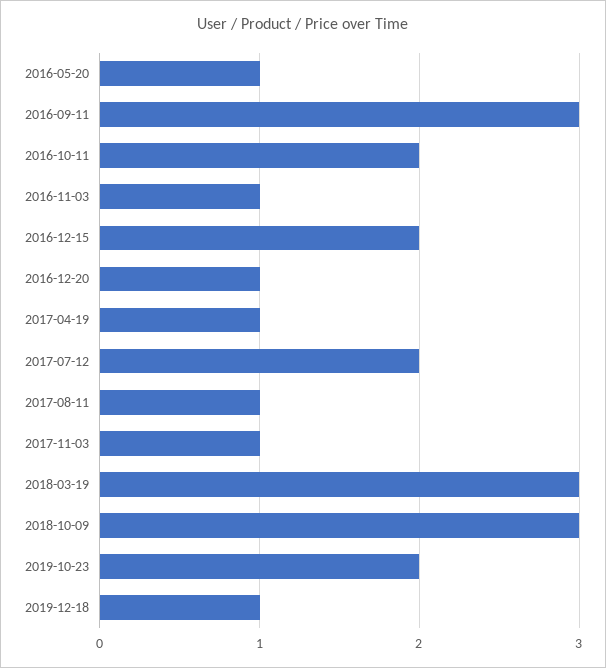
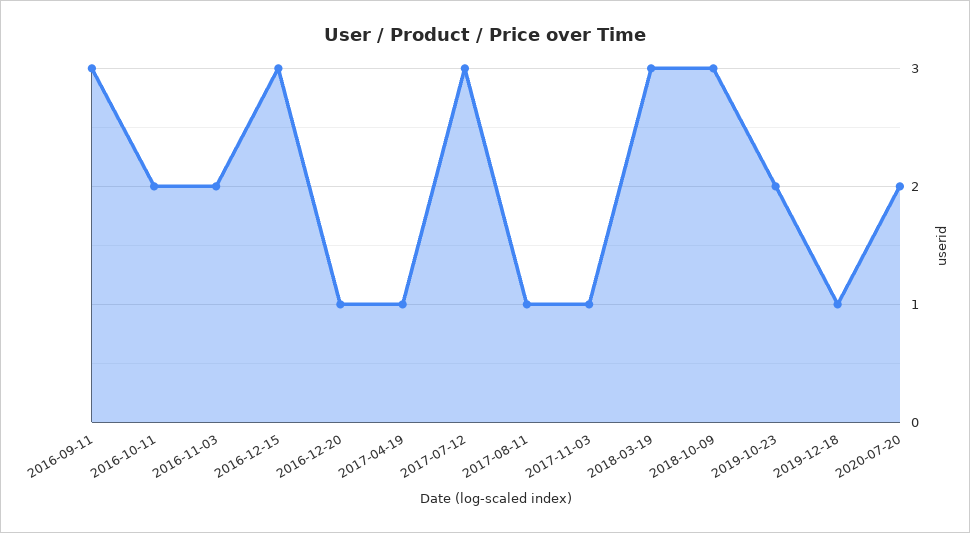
2016-05-20: 1 -> none
2016-11-03: 1 -> 2
2016-12-15: 2 -> 3
2017-07-12: 2 -> 3
2020-07-20: none -> 2

